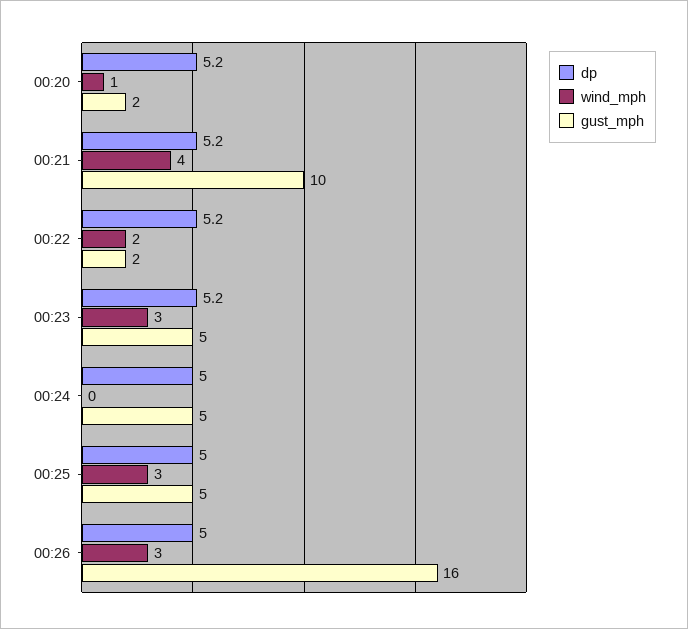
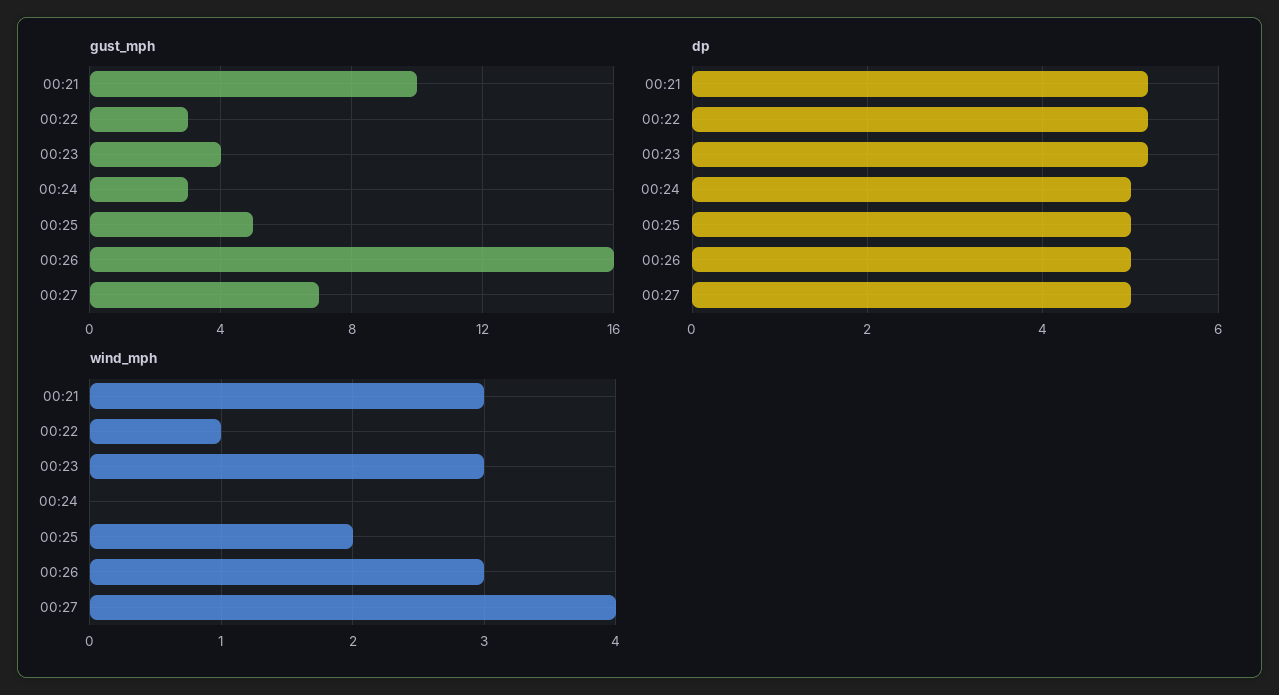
dp, 00:20: 5.2 -> none
wind_mph, 00:20: 1 -> none
gust_mph, 00:20: 2 -> none
wind_mph, 00:21: 4 -> 3
wind_mph, 00:22: 2 -> 1
gust_mph, 00:22: 2 -> 3
gust_mph, 00:23: 5 -> 4
gust_mph, 00:24: 5 -> 3
wind_mph, 00:25: 3 -> 2
gust_mph, 00:27: none -> 7
dp, 00:27: none -> 5
wind_mph, 00:27: none -> 4

